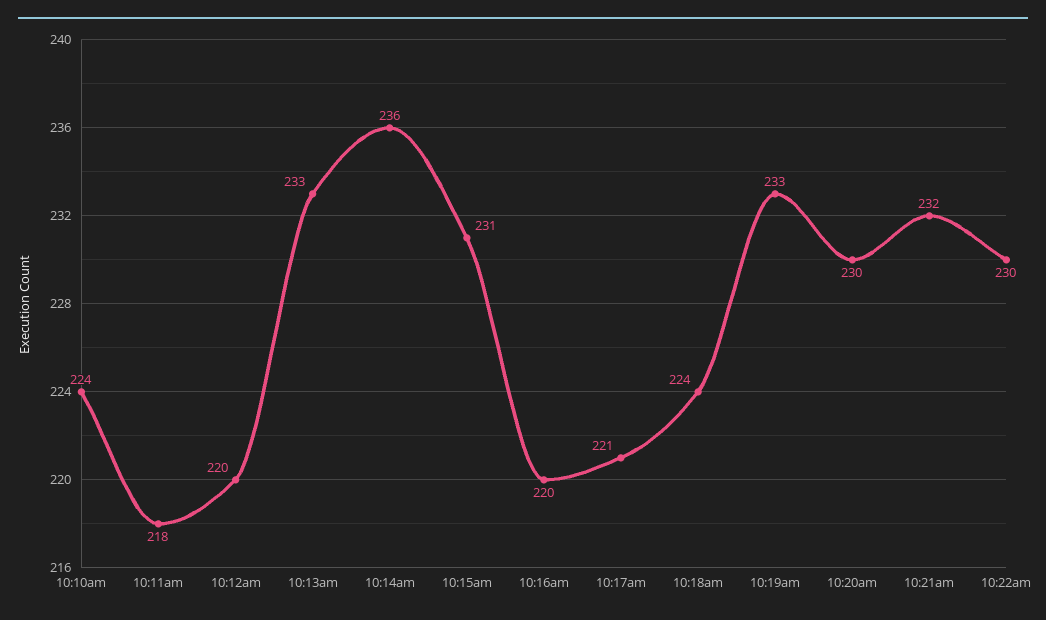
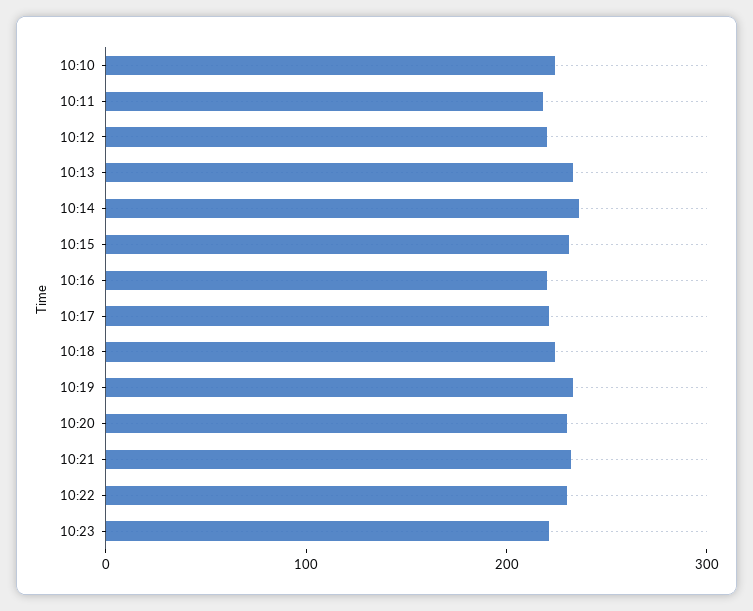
10:23: none -> 220

